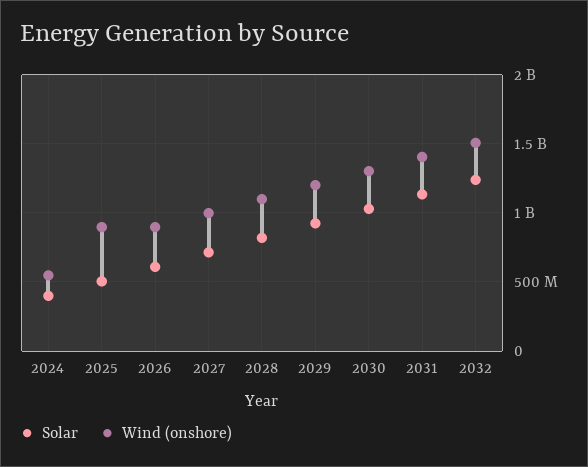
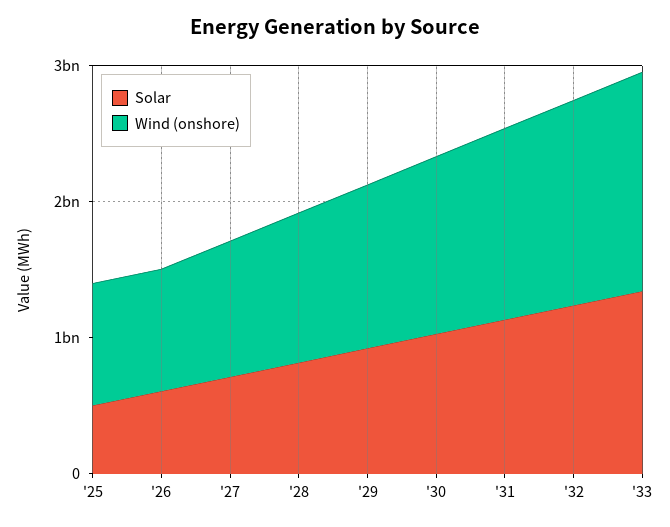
Solar, 2024: 400000000 -> none
Wind (onshore), 2024: 550000000 -> none
Solar, '33: none -> 1400000000
Wind (onshore), '33: none -> 1600000000

